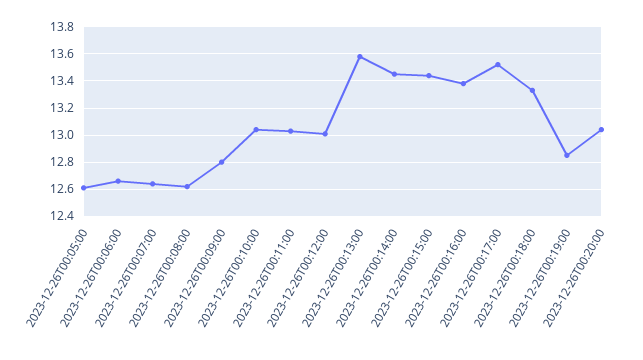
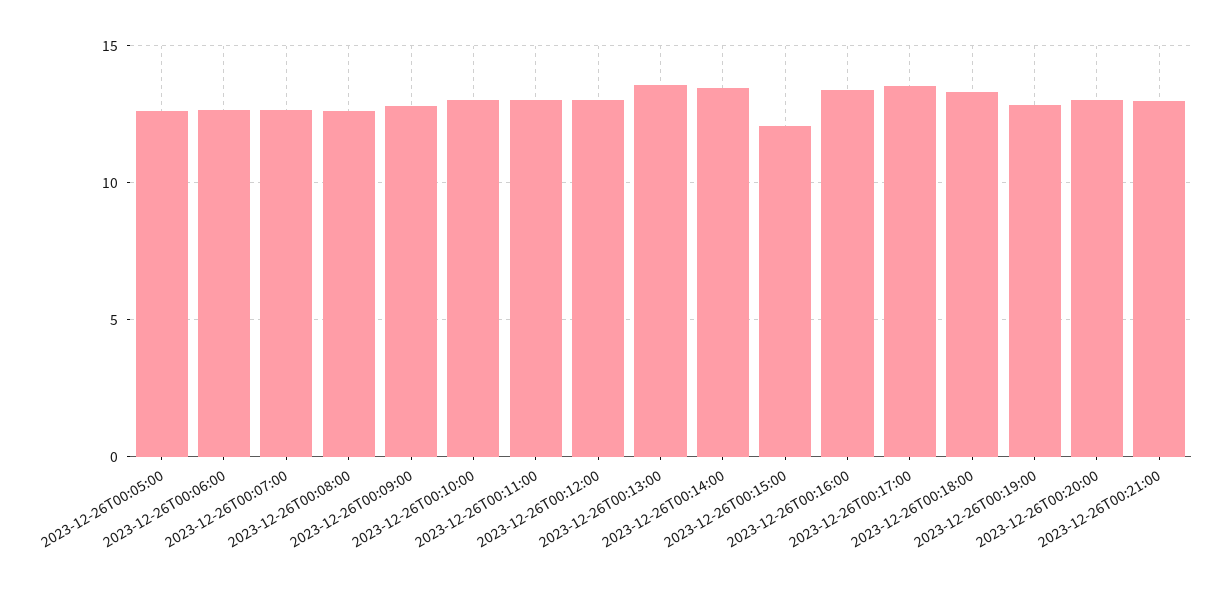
2023-12-26T00:15:00: 13.45 -> 12
2023-12-26T00:21:00: none -> 13

